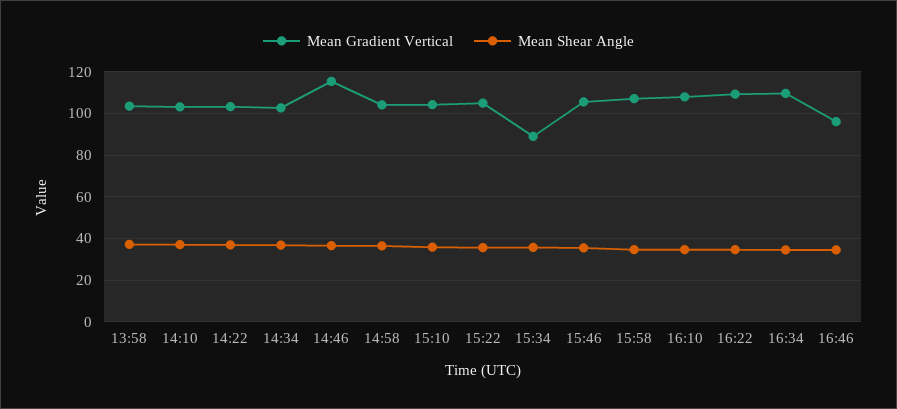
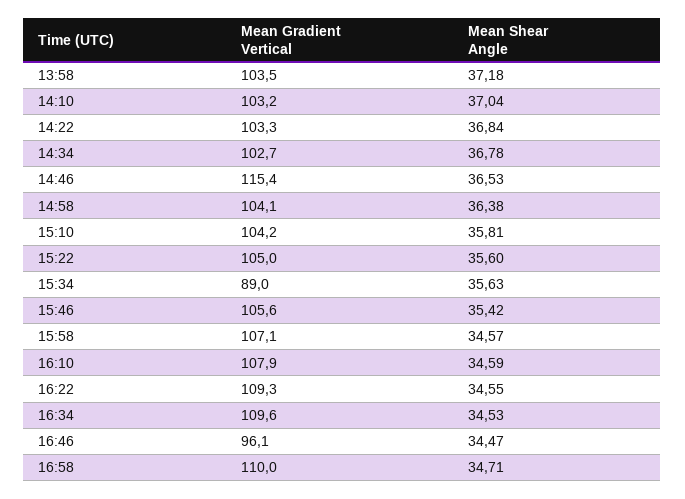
Mean Gradient Vertical, 16:58: none -> 110
Mean Shear Angle, 16:58: none -> 34.71

